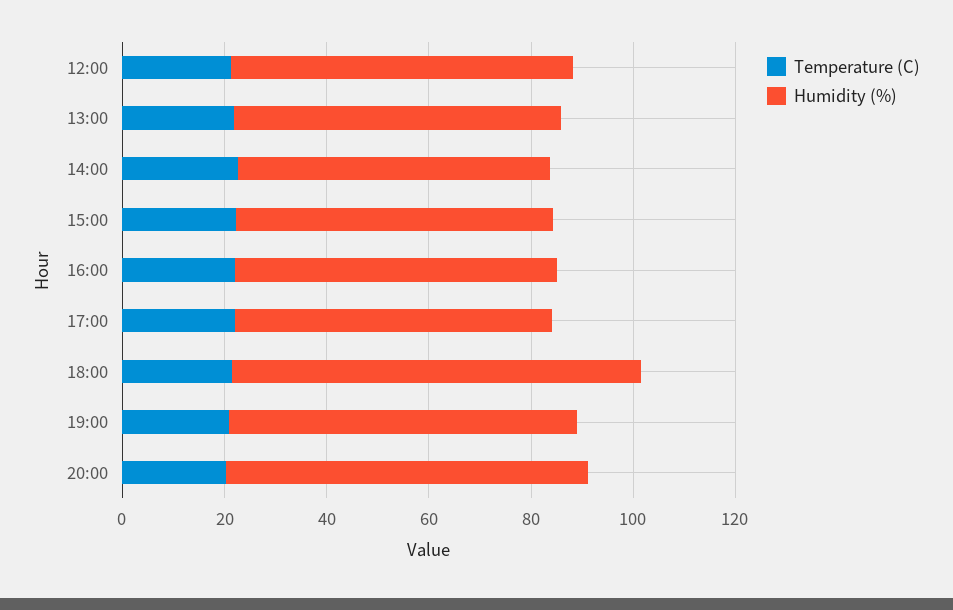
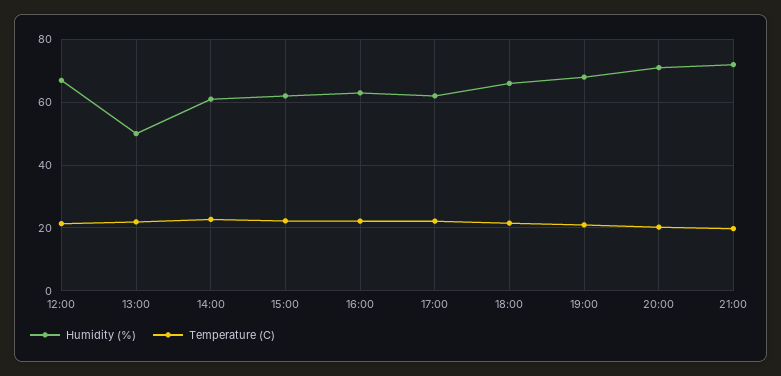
Humidity (%), 13:00: 65 -> 50
Humidity (%), 18:00: 80 -> 66
Humidity (%), 21:00: none -> 72
Temperature (C), 21:00: none -> 20

